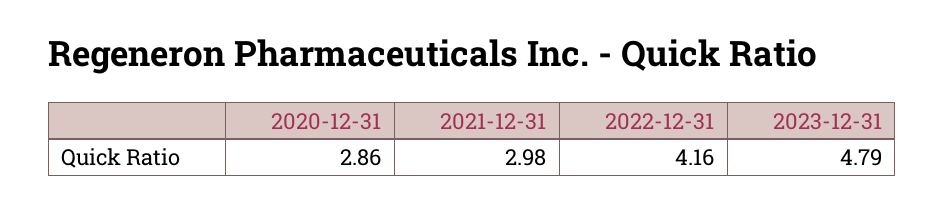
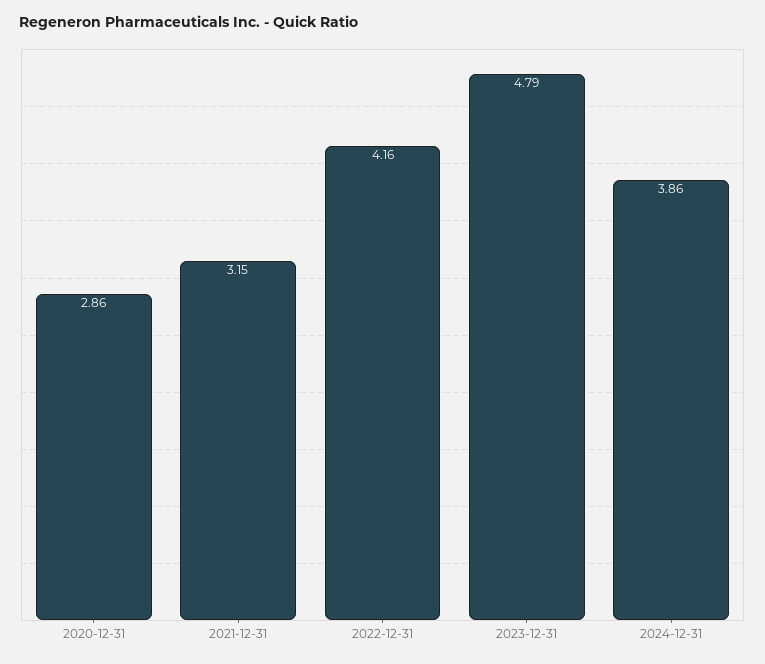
2021-12-31: 2.98 -> 3.15
2024-12-31: none -> 3.86

